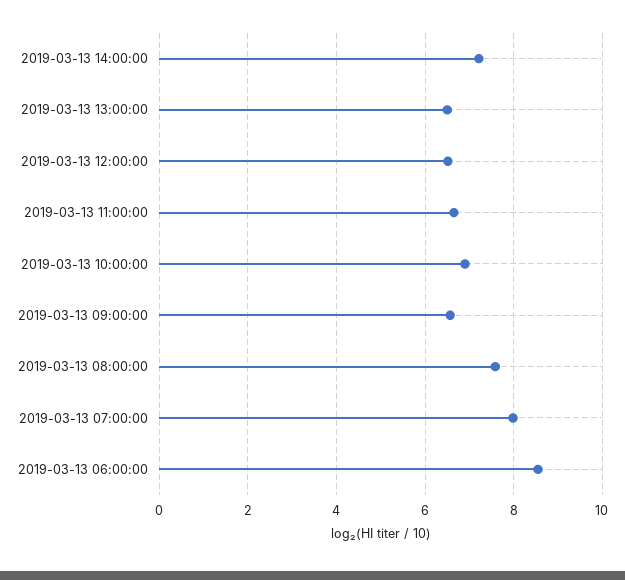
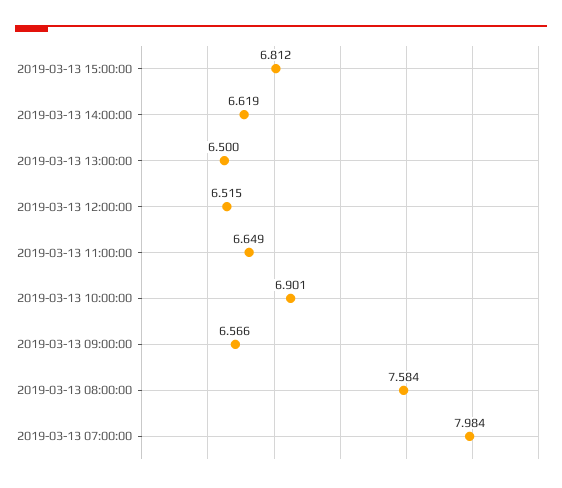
2019-03-13 14:00:00: 7.2 -> 6.619
2019-03-13 06:00:00: 8.6 -> none
2019-03-13 15:00:00: none -> 6.812

